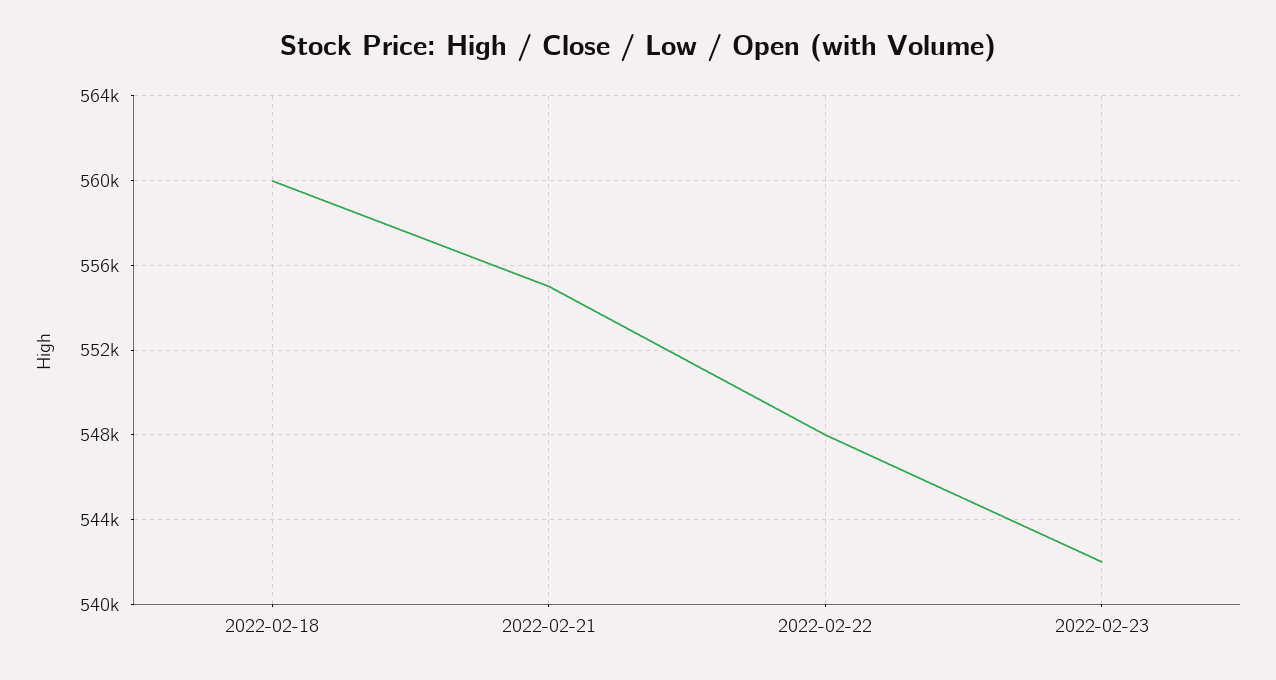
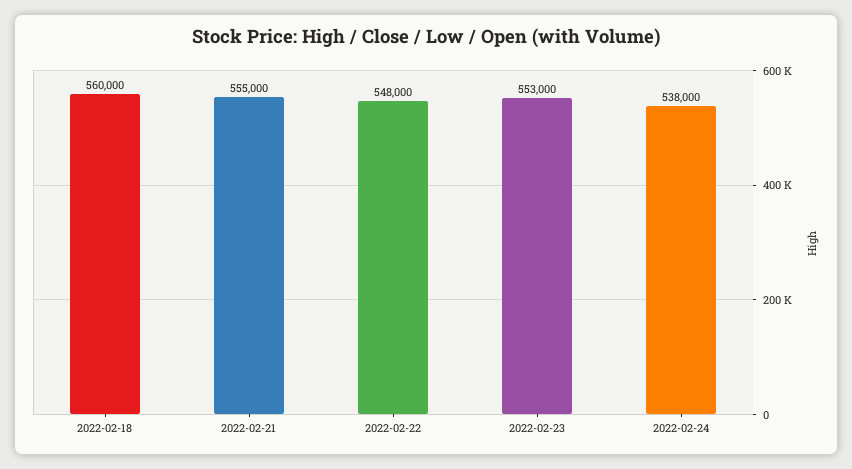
2022-02-23: 542000 -> 553000
2022-02-24: none -> 538000

